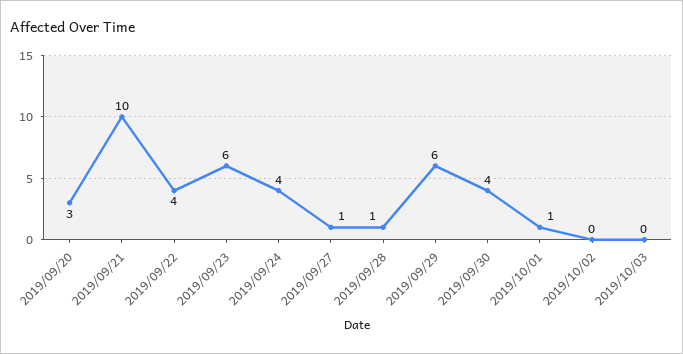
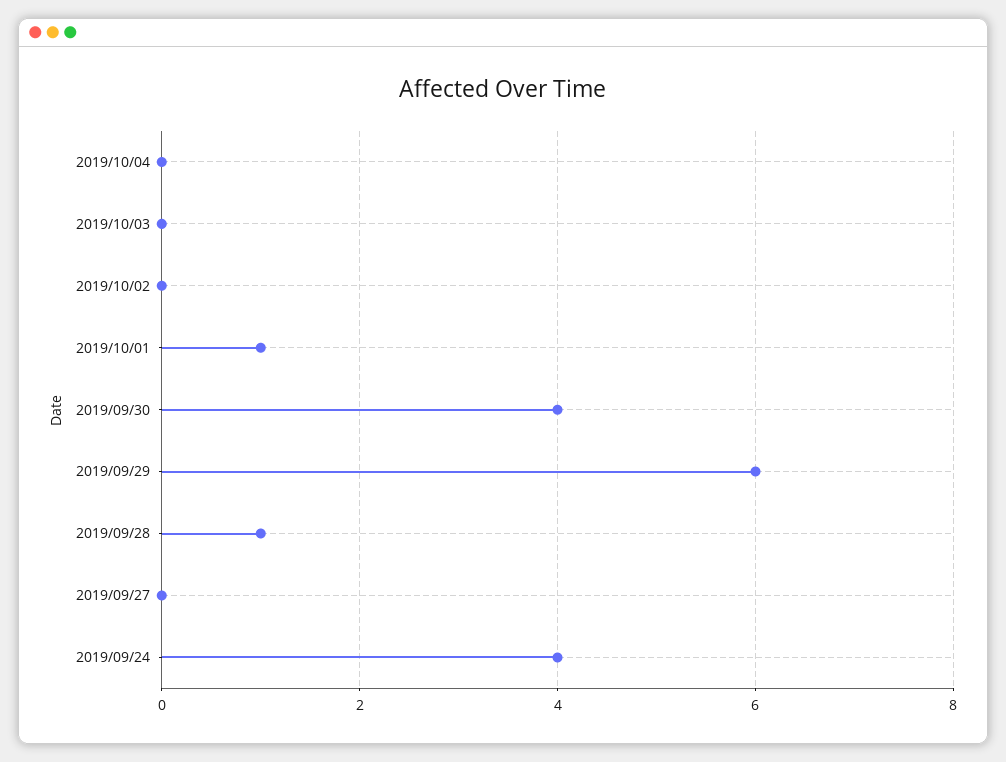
2019/09/20: 3 -> none
2019/09/21: 10 -> none
2019/09/22: 4 -> none
2019/09/23: 6 -> none
2019/09/27: 1 -> 0
2019/10/04: none -> 0

